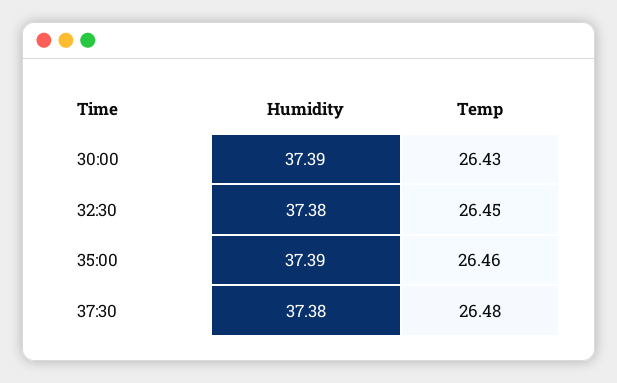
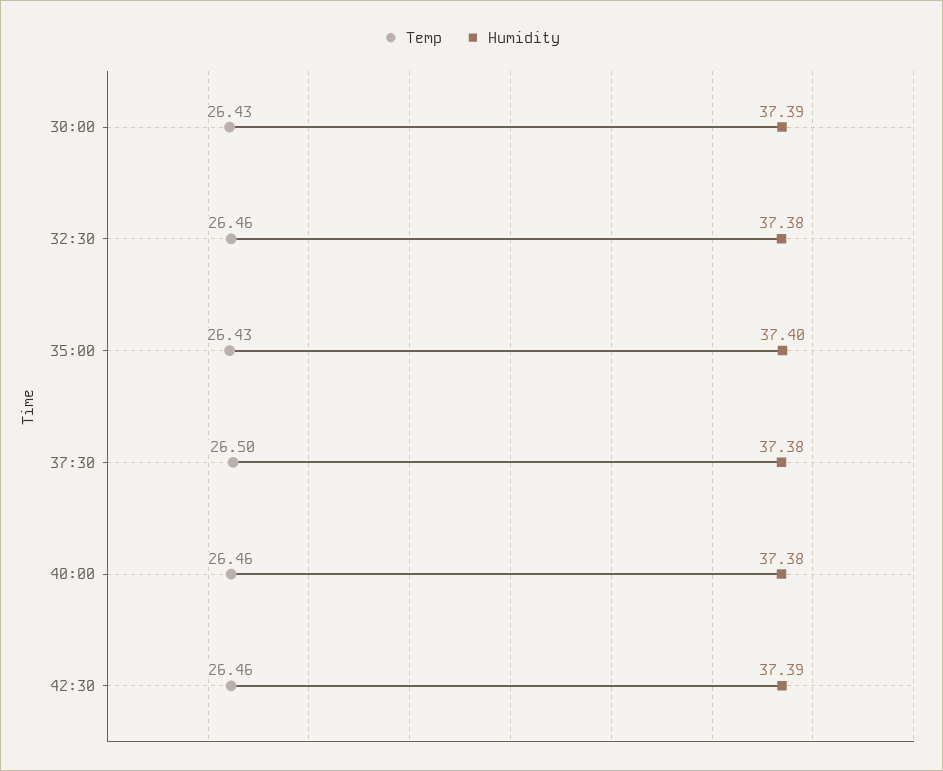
Temp, 32:30: 26.45 -> 26.46
Humidity, 35:00: 37.39 -> 37.4
Temp, 35:00: 26.46 -> 26.43
Temp, 37:30: 26.48 -> 26.5
Temp, 40:00: none -> 26.46
Humidity, 40:00: none -> 37.38
Temp, 42:30: none -> 26.46
Humidity, 42:30: none -> 37.39

